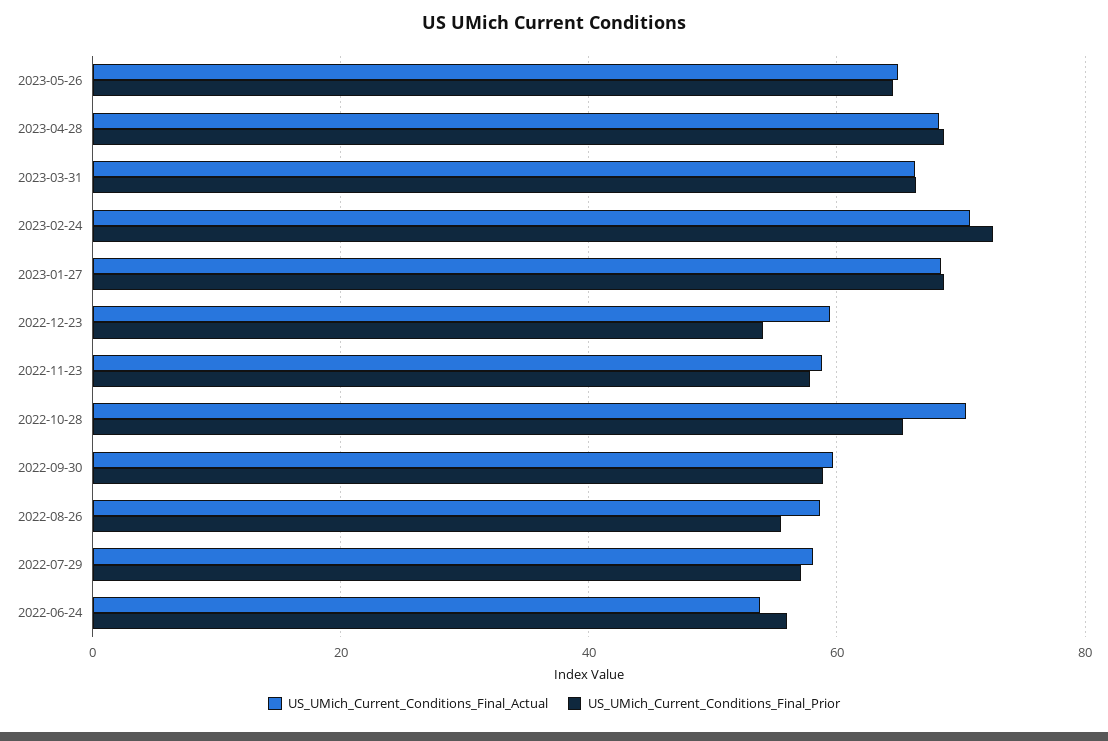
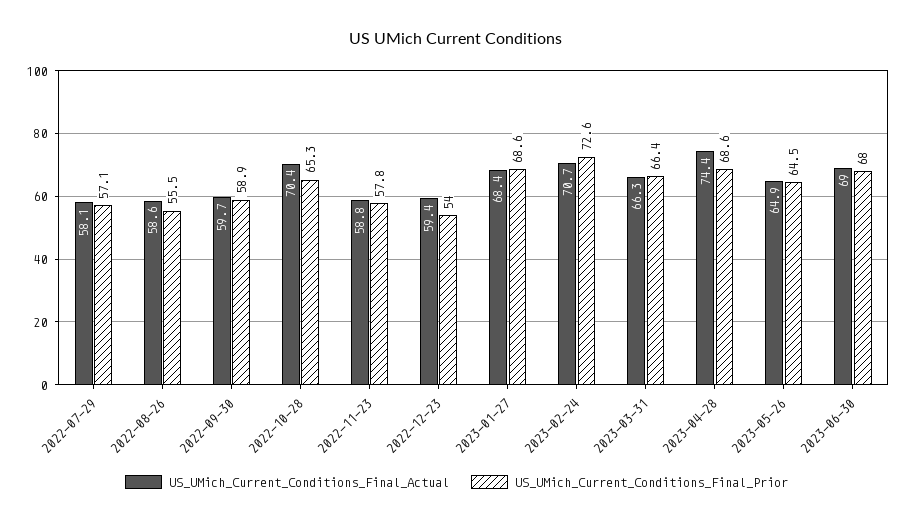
US_UMich_Current_Conditions_Final_Actual, 2023-04-28: 68 -> 74.4
US_UMich_Current_Conditions_Final_Actual, 2022-06-24: 54 -> none
US_UMich_Current_Conditions_Final_Prior, 2022-06-24: 56 -> none
US_UMich_Current_Conditions_Final_Actual, 2023-06-30: none -> 69
US_UMich_Current_Conditions_Final_Prior, 2023-06-30: none -> 68

